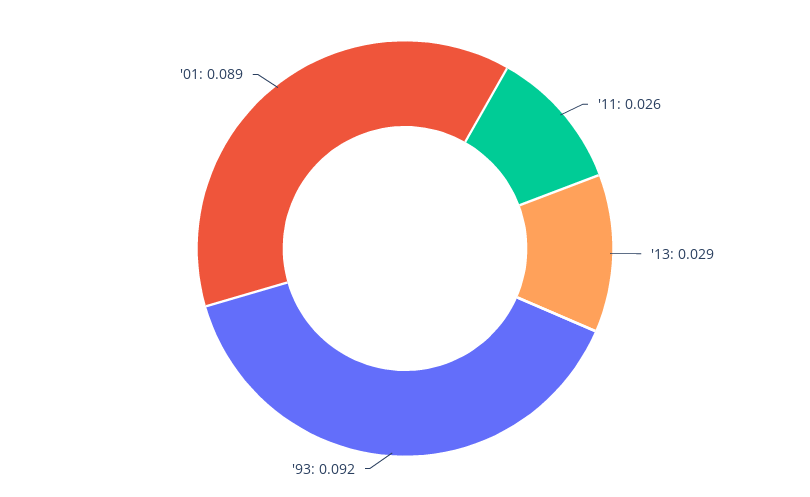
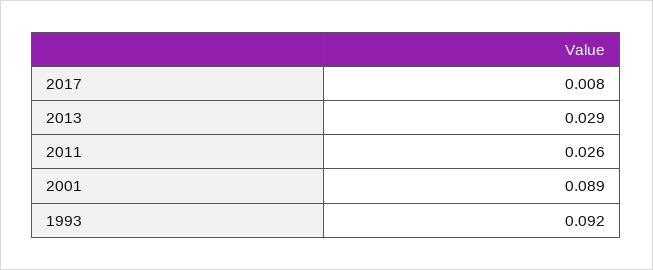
2017: none -> 0.008

